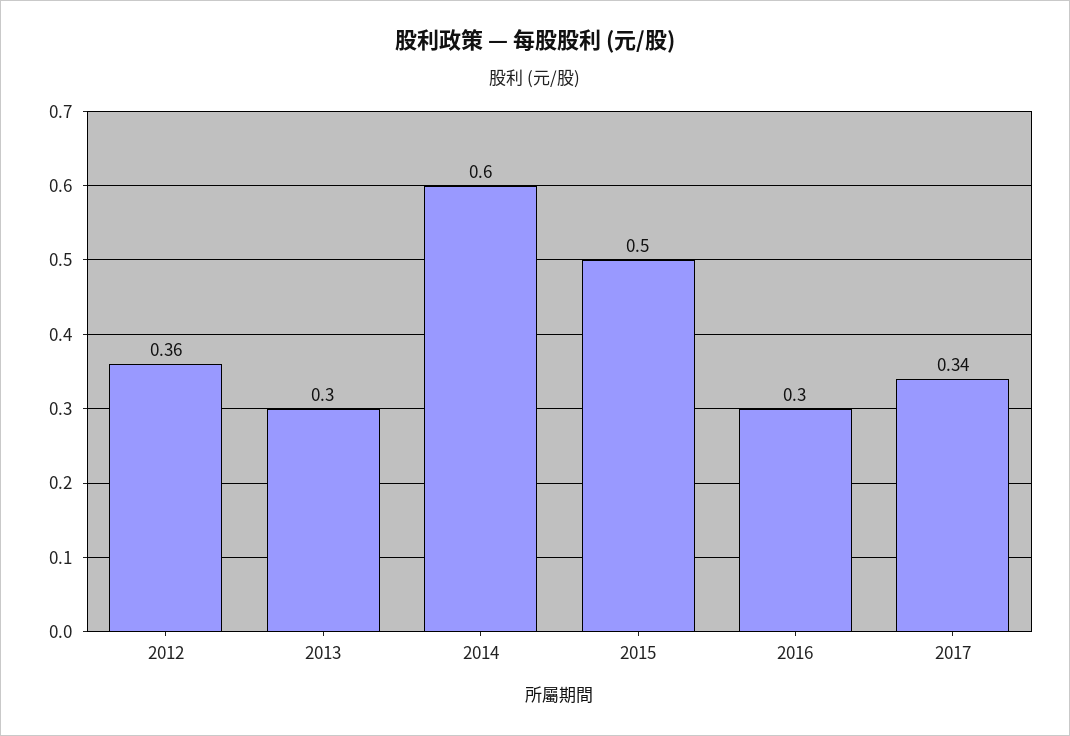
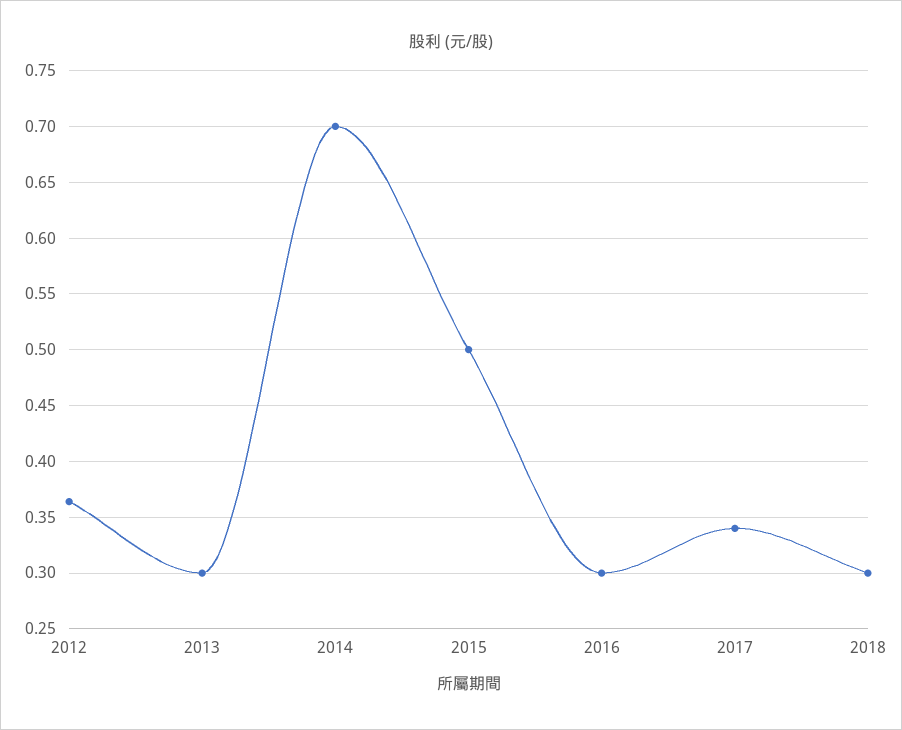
2014: 0.6 -> 0.7
2018: none -> 0.3

